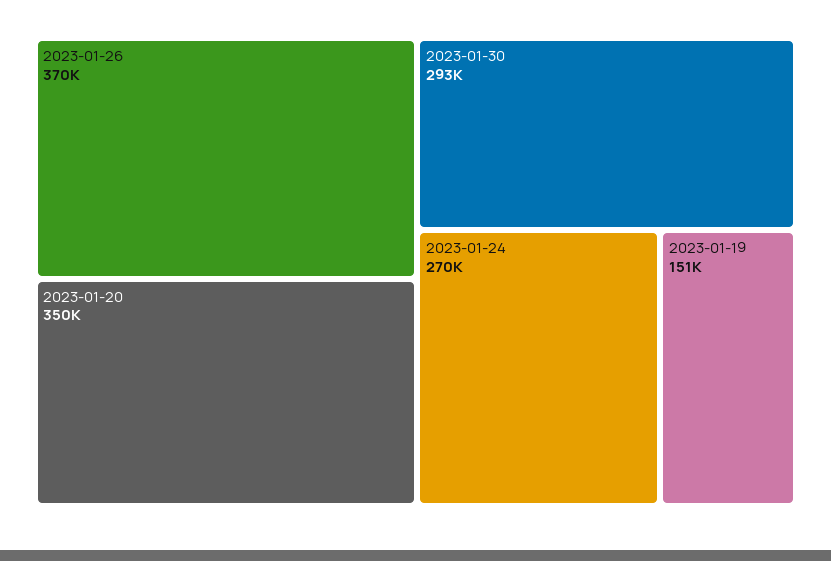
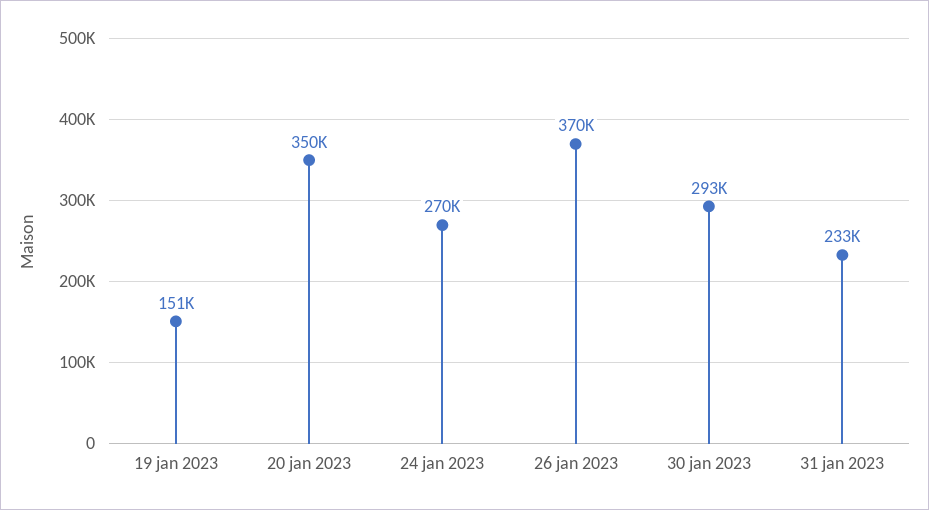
31 jan 2023: none -> 233000

